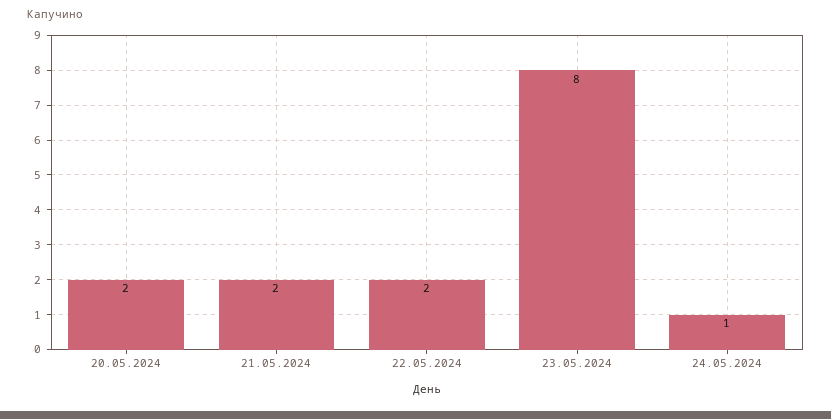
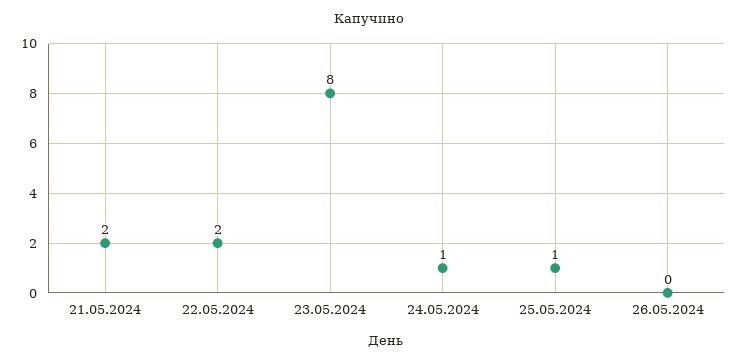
20.05.2024: 2 -> none
25.05.2024: none -> 1
26.05.2024: none -> 0

